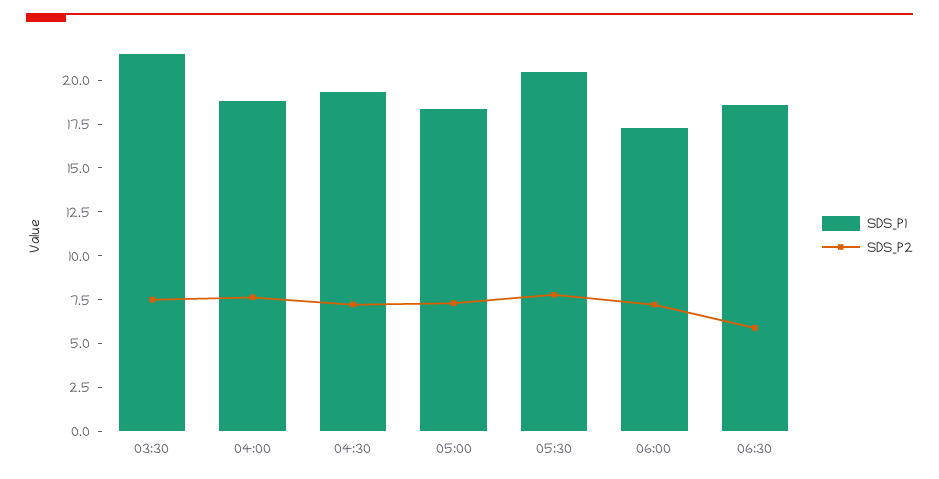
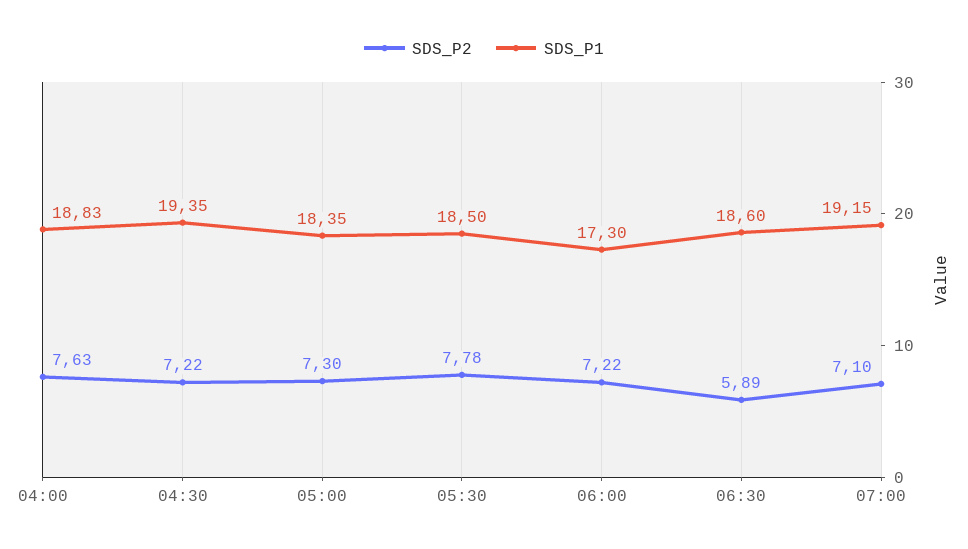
SDS_P1, 03:30: 21.5 -> none
SDS_P2, 03:30: 7.5 -> none
SDS_P1, 05:30: 20.5 -> 18.5
SDS_P2, 07:00: none -> 7.1
SDS_P1, 07:00: none -> 19.15

